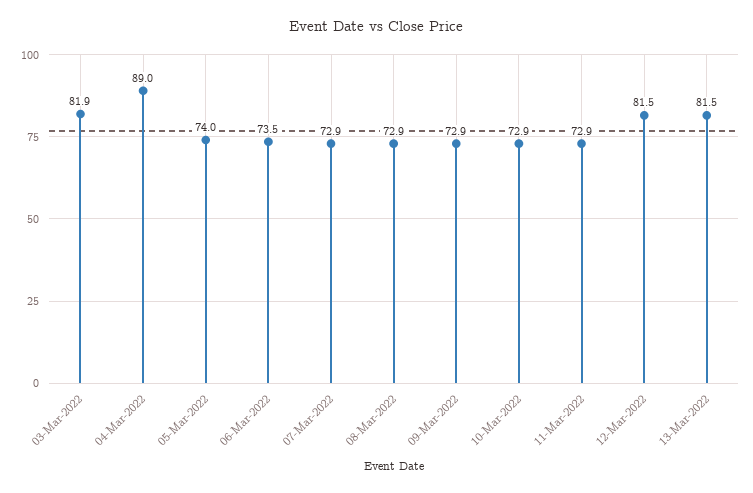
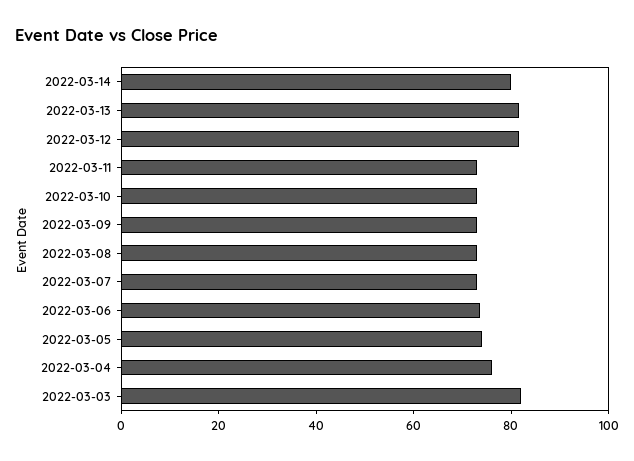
04-Mar-2022: 89 -> 75
2022-03-14: none -> 80

